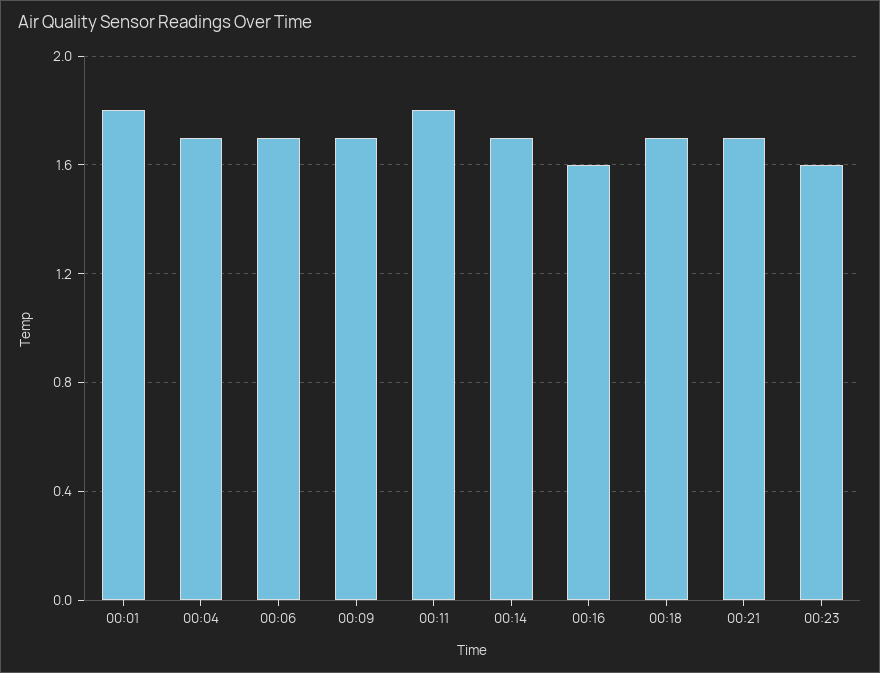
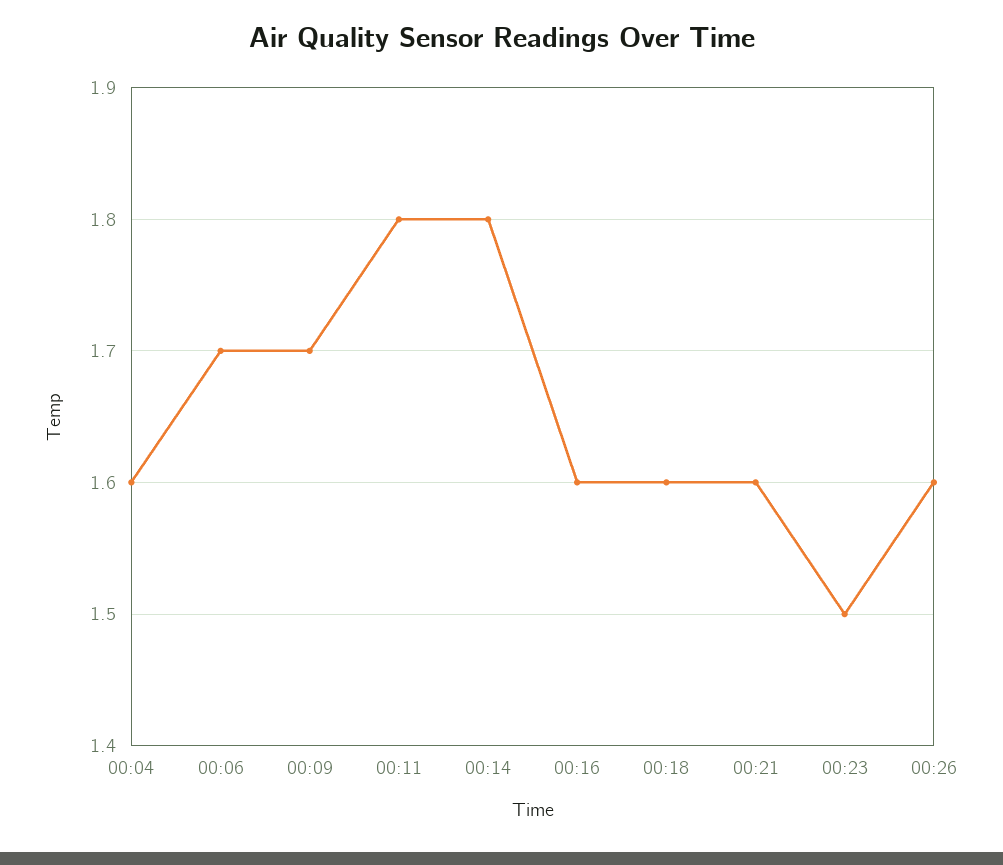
00:01: 1.8 -> none
00:04: 1.7 -> 1.6
00:14: 1.7 -> 1.8
00:18: 1.7 -> 1.6
00:21: 1.7 -> 1.6
00:23: 1.6 -> 1.5
00:26: none -> 1.6

